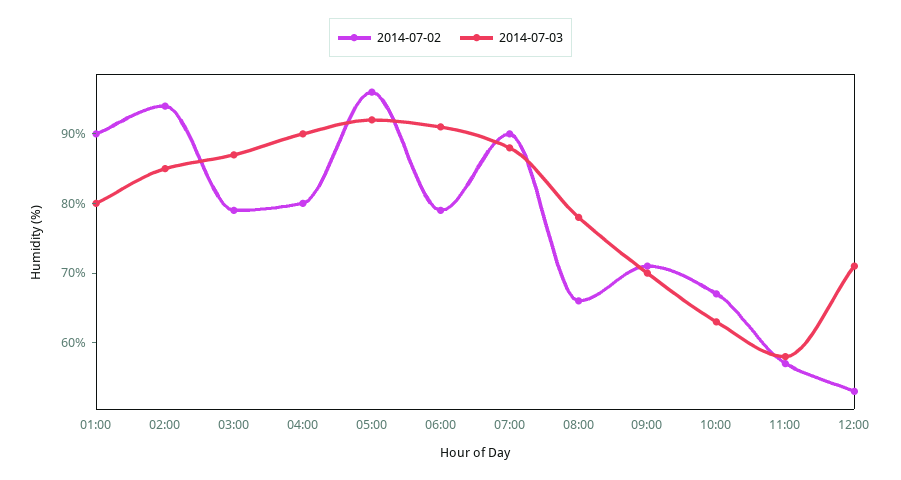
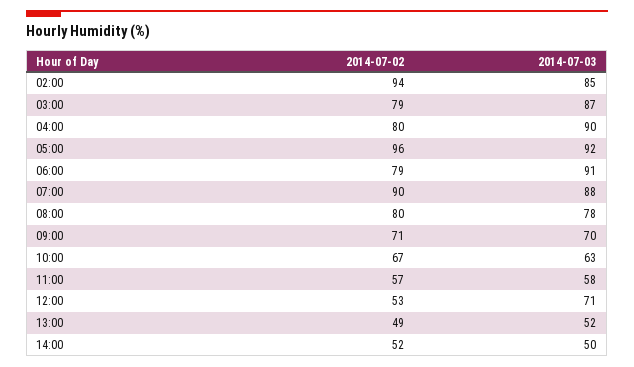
2014-07-02, 01:00: 90 -> none
2014-07-03, 01:00: 80 -> none
2014-07-02, 08:00: 65 -> 80
2014-07-02, 13:00: none -> 49
2014-07-03, 13:00: none -> 52
2014-07-02, 14:00: none -> 52
2014-07-03, 14:00: none -> 50

